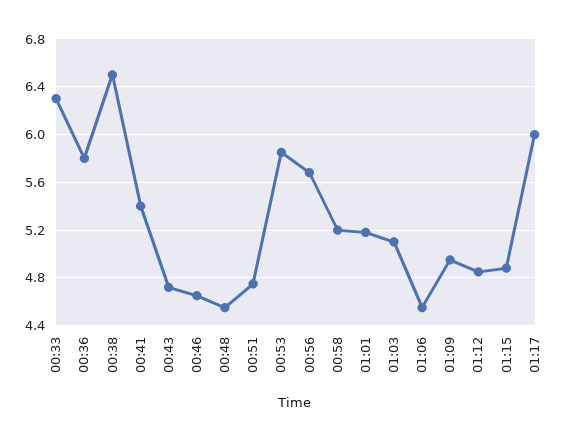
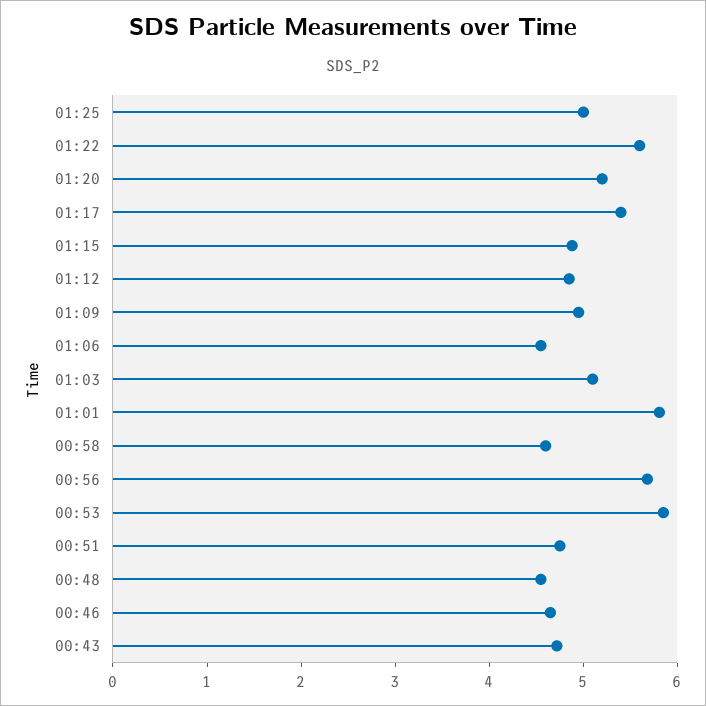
00:33: 6.3 -> none
00:36: 5.8 -> none
00:38: 6.5 -> none
00:41: 5.4 -> none
00:58: 5.2 -> 4.6
01:01: 5.2 -> 5.8
01:17: 6 -> 5.4
01:25: none -> 5
01:22: none -> 5.6
01:20: none -> 5.2

